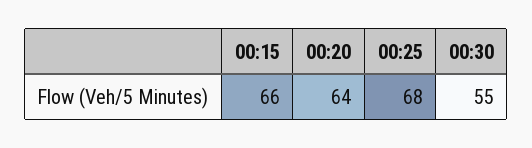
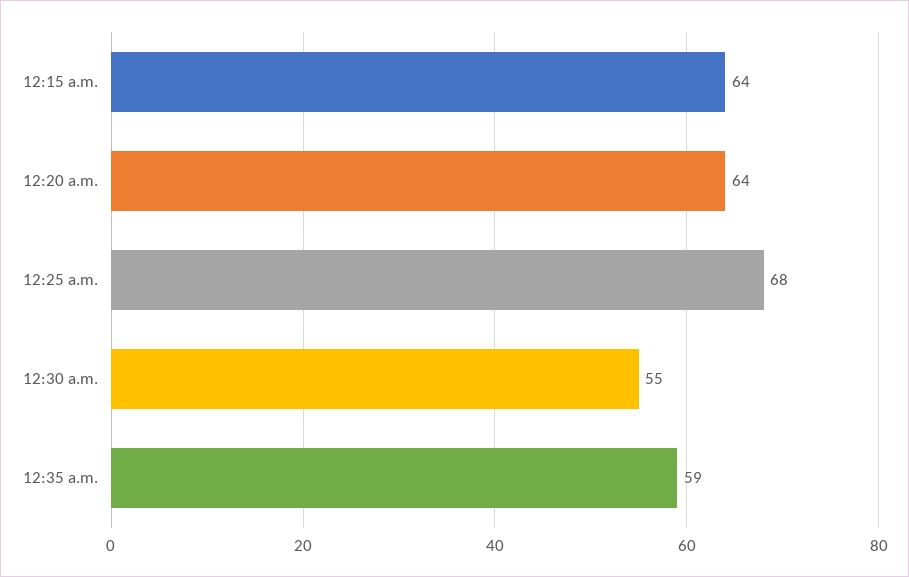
00:15: 66 -> 64
12:35 a.m.: none -> 59

